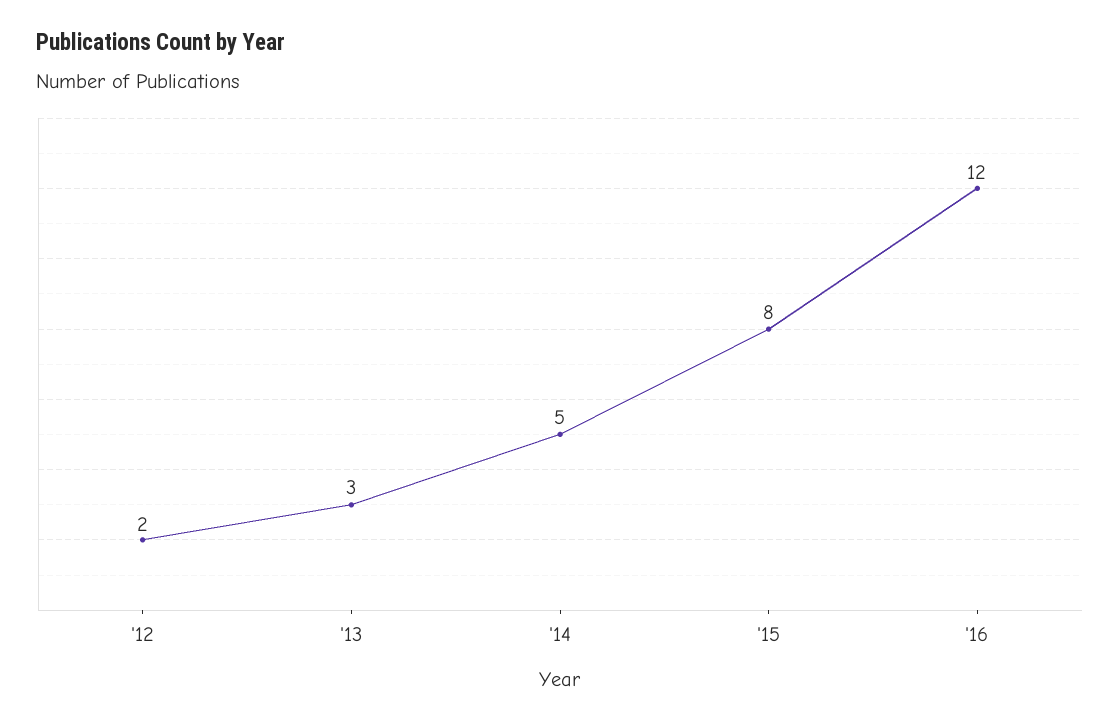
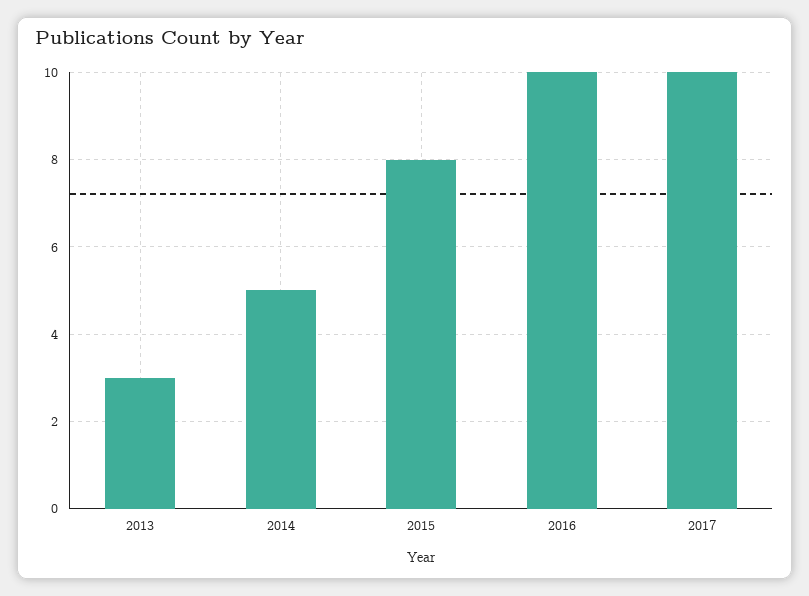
'12: 2 -> none
'16: 12 -> 10
2017: none -> 10

